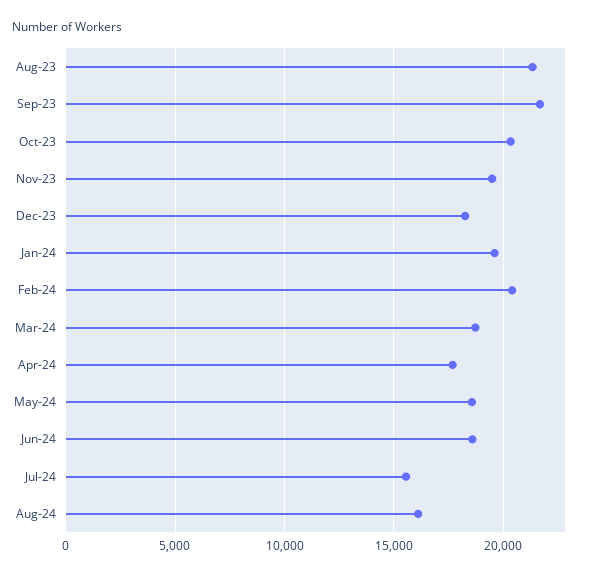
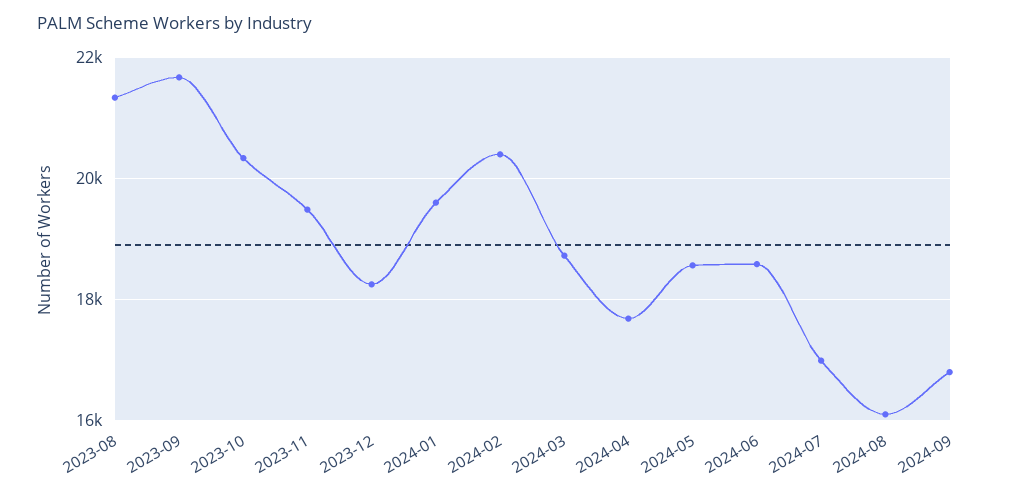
Jul-24: 15500 -> 17000
2024-09: none -> 16800

